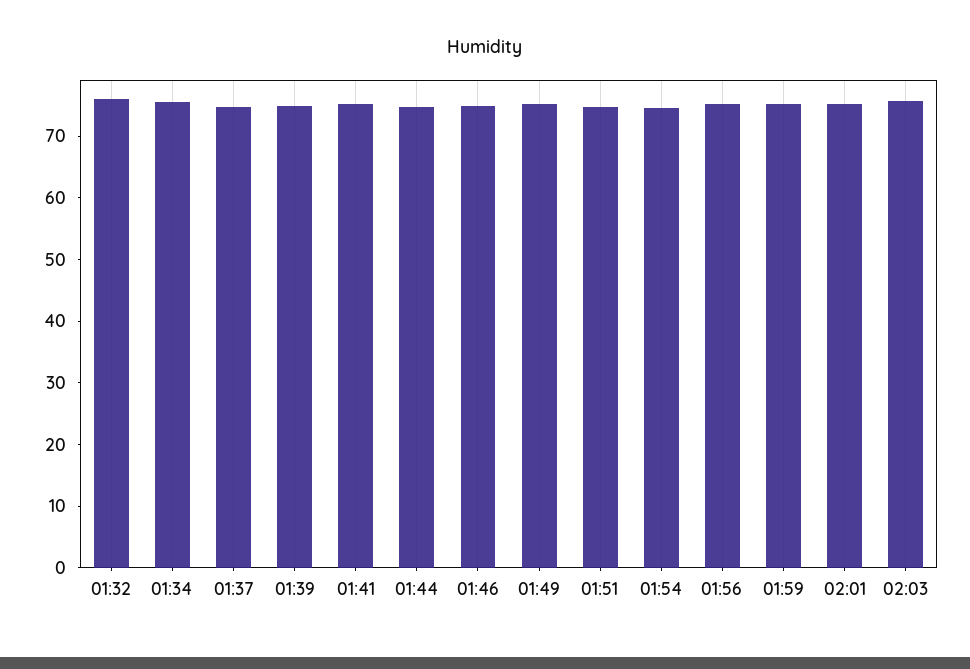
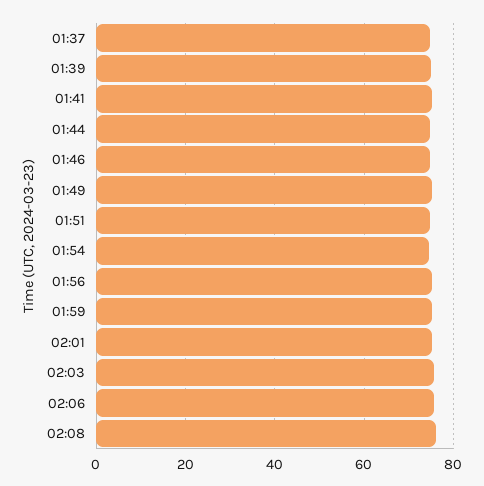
01:32: 76 -> none
01:34: 76 -> none
02:06: none -> 76
02:08: none -> 76

